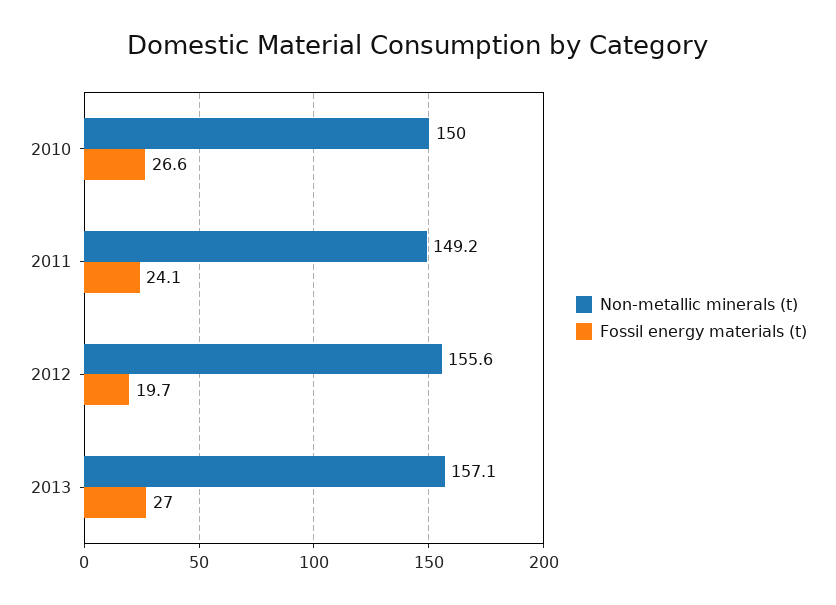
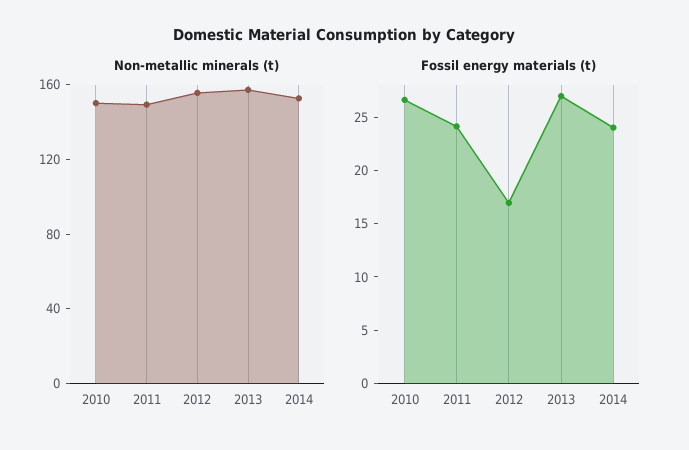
Fossil energy materials (t), 2012: 19.7 -> 17
Non-metallic minerals (t), 2014: none -> 150
Fossil energy materials (t), 2014: none -> 24

